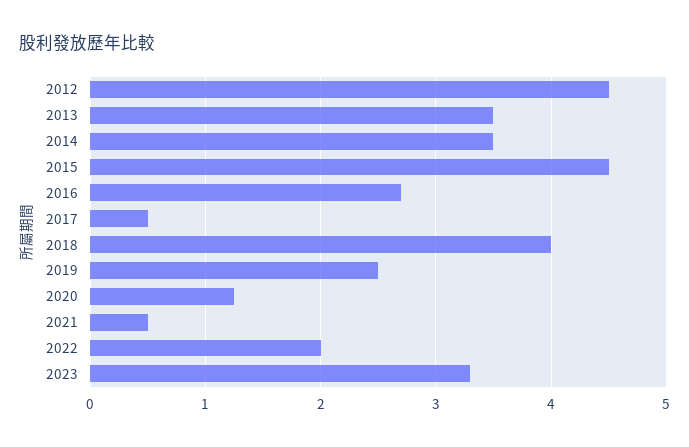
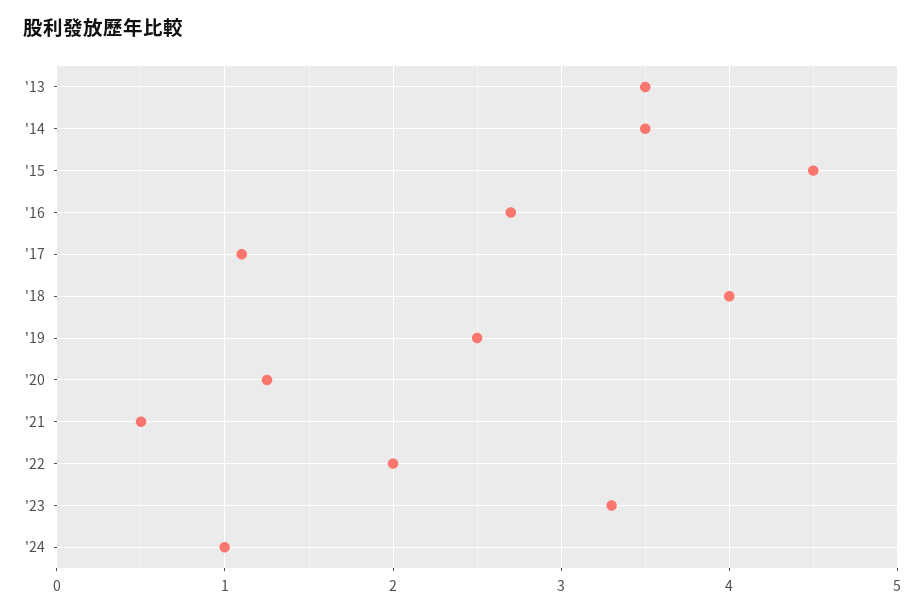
2012: 4.5 -> none
2017: 0.5 -> 1.1
'24: none -> 1

